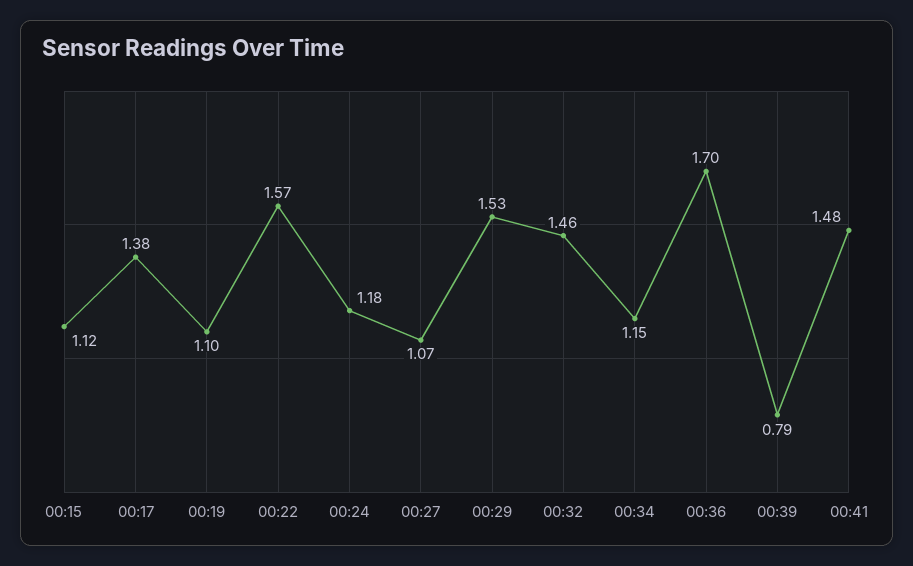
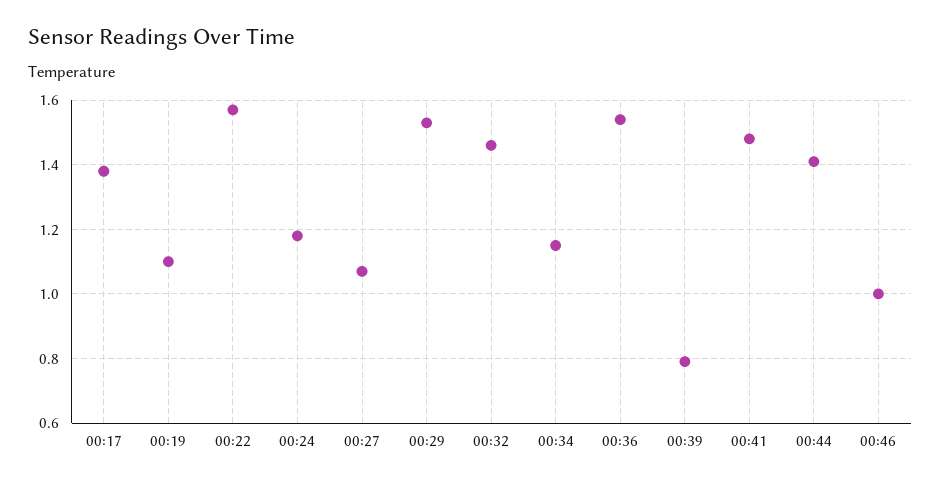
00:15: 1.12 -> none
00:36: 1.7 -> 1.55
00:44: none -> 1.4
00:46: none -> 1

